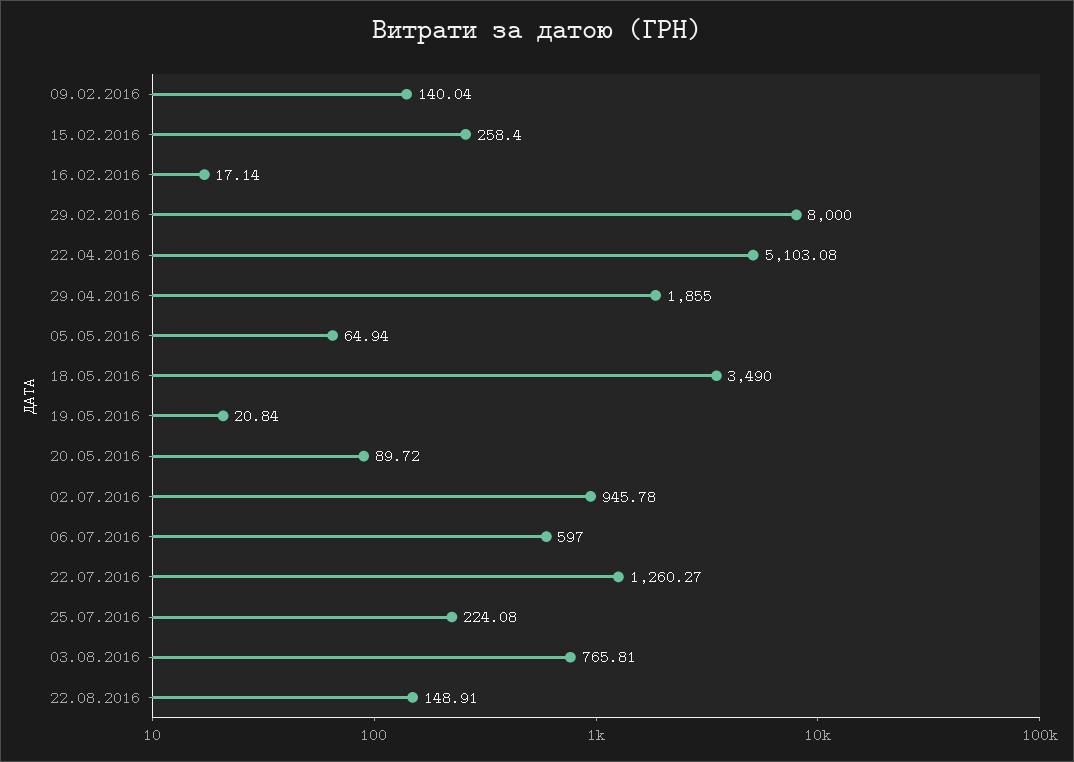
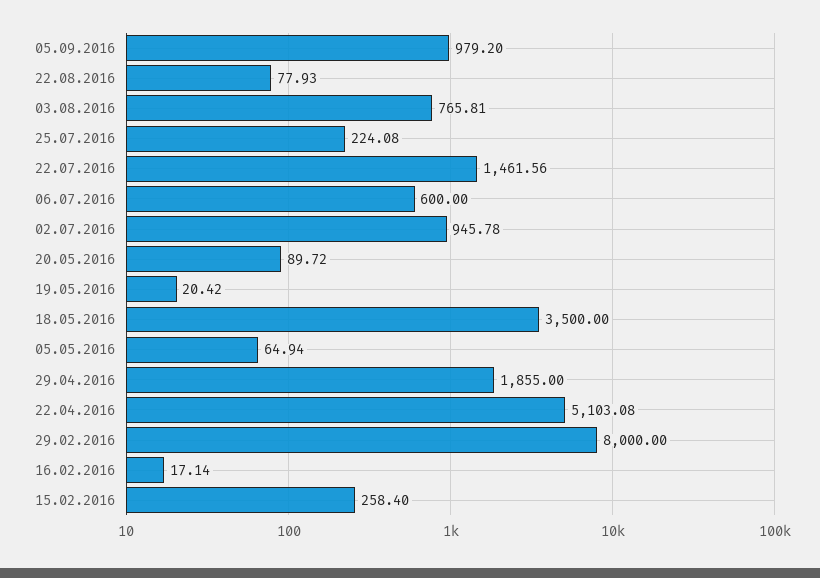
09.02.2016: 140.04 -> none
18.05.2016: 3490 -> 3500
19.05.2016: 20.84 -> 20.42
06.07.2016: 597 -> 600
22.07.2016: 1260.27 -> 1461.56
22.08.2016: 148.91 -> 77.93
05.09.2016: none -> 979.2

